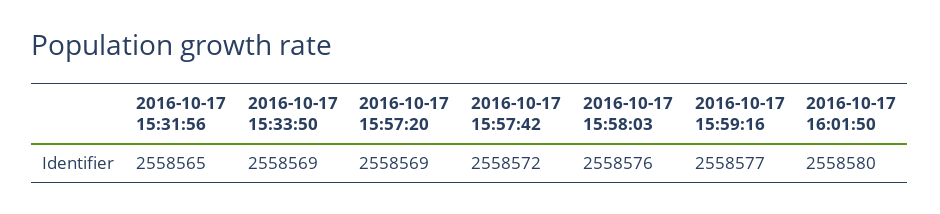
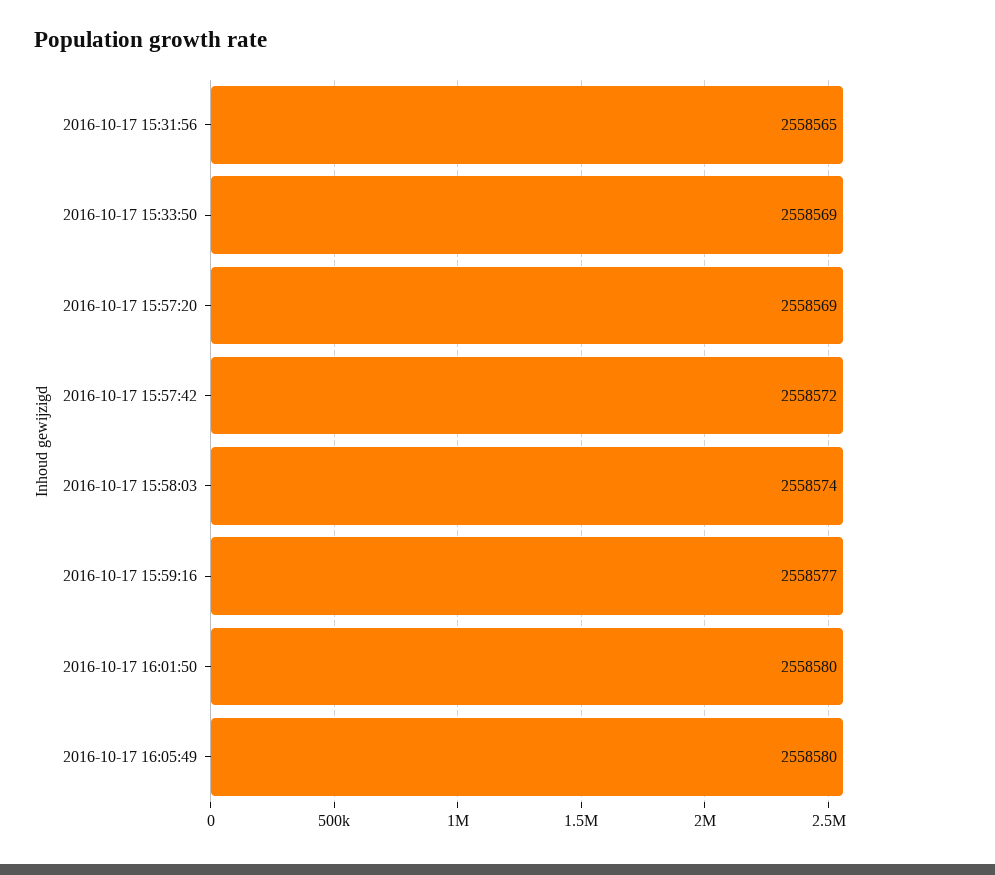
2016-10-17 15:58:03: 2558576 -> 2558574
2016-10-17 16:05:49: none -> 2558580

